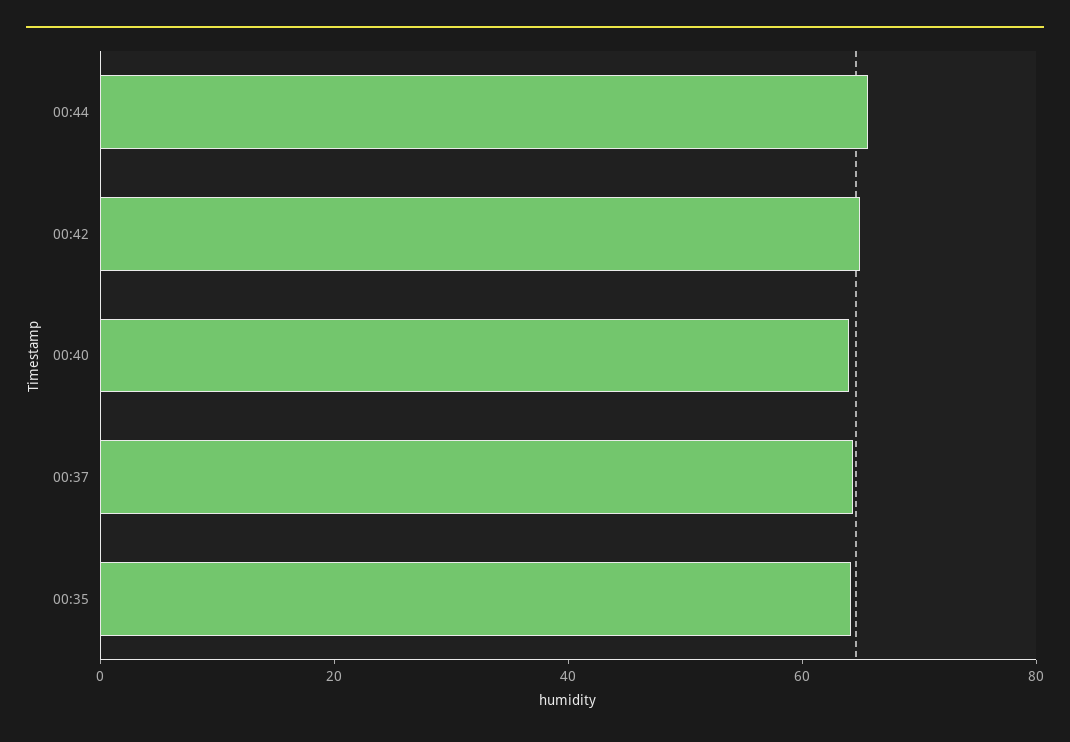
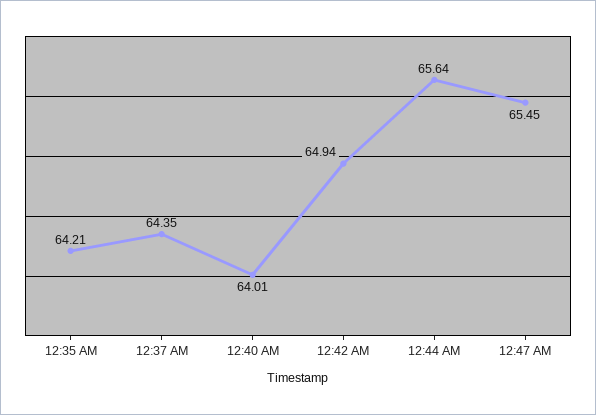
12:47 AM: none -> 65.45

